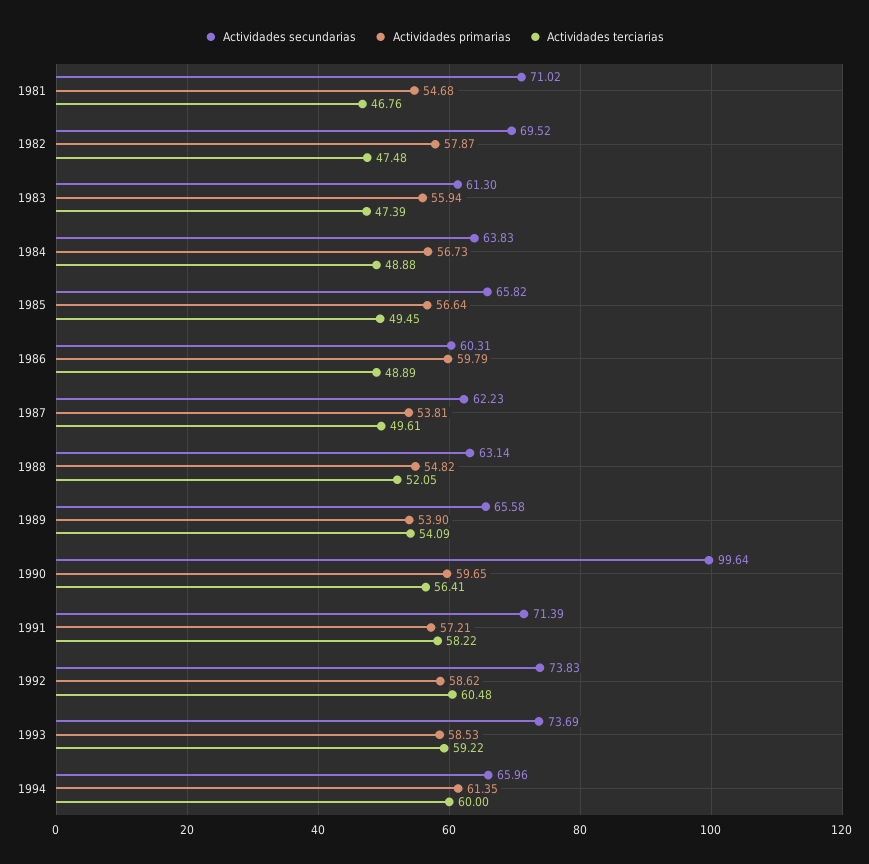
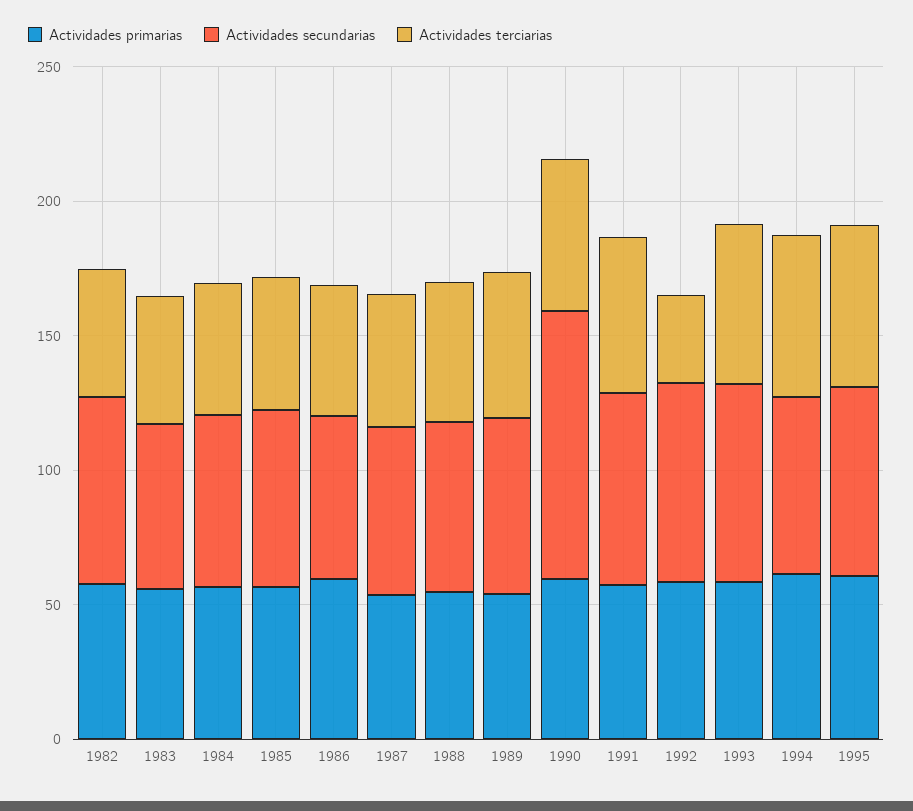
Actividades secundarias, 1981: 71.02 -> none
Actividades primarias, 1981: 54.68 -> none
Actividades terciarias, 1981: 46.76 -> none
Actividades terciarias, 1992: 60.48 -> 30
Actividades primarias, 1995: none -> 60
Actividades secundarias, 1995: none -> 70
Actividades terciarias, 1995: none -> 60

